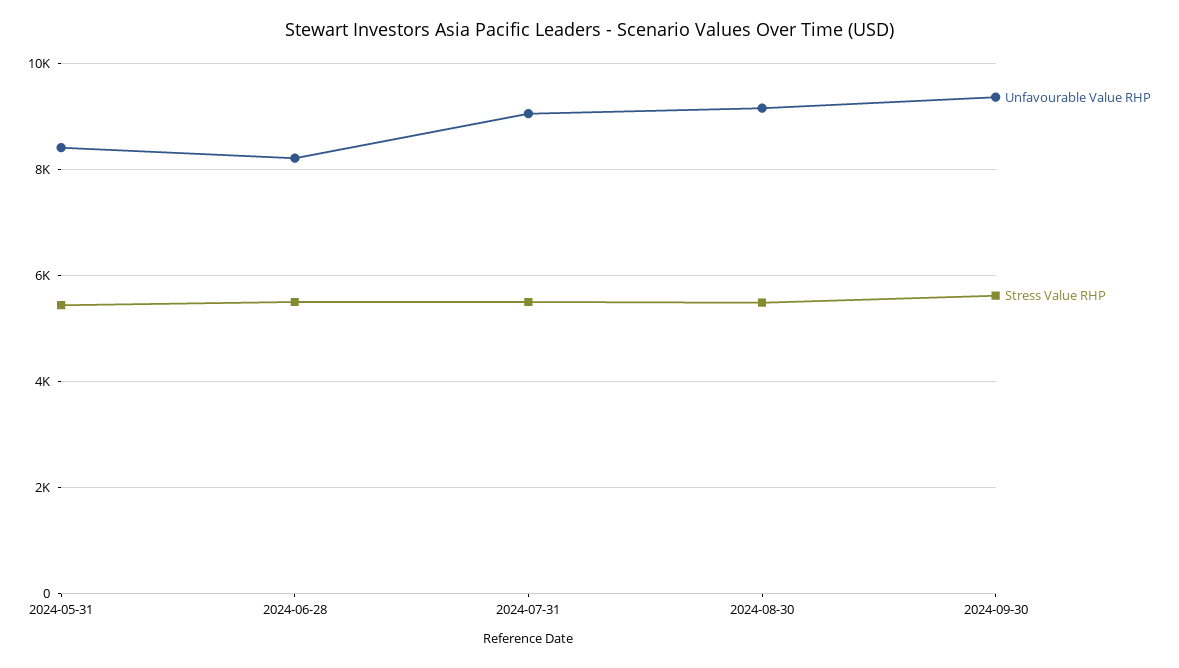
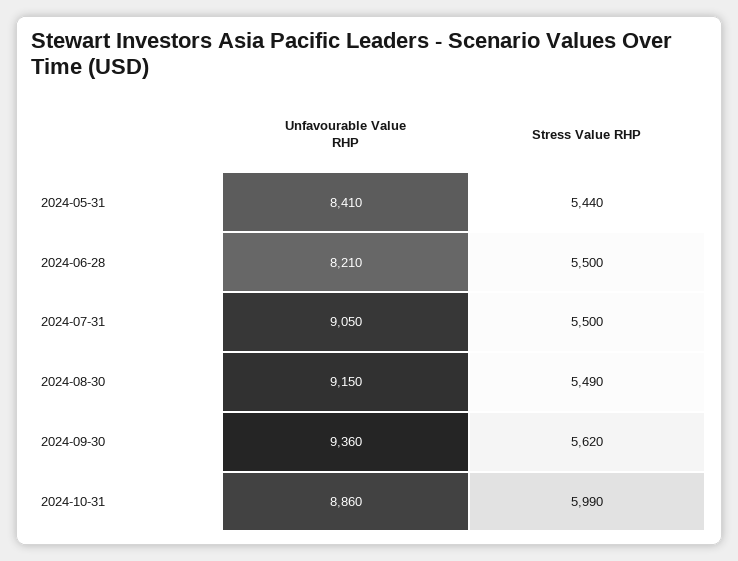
Unfavourable Value RHP, 2024-10-31: none -> 8860
Stress Value RHP, 2024-10-31: none -> 5990

